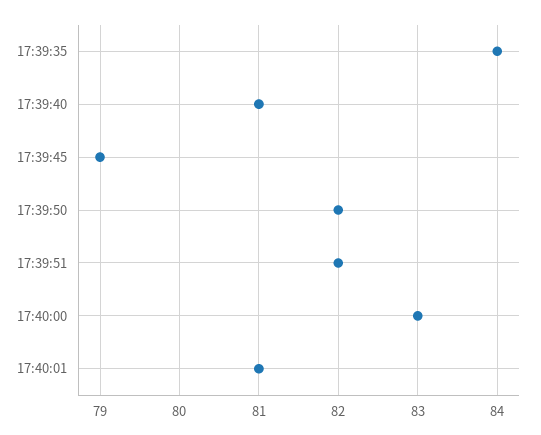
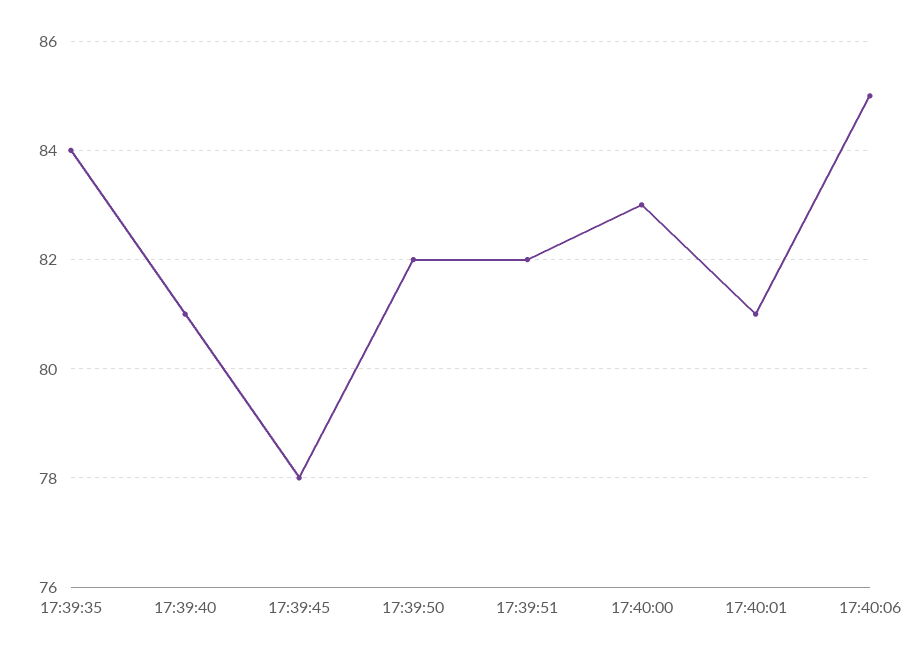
17:39:45: 79 -> 78
17:40:06: none -> 85

